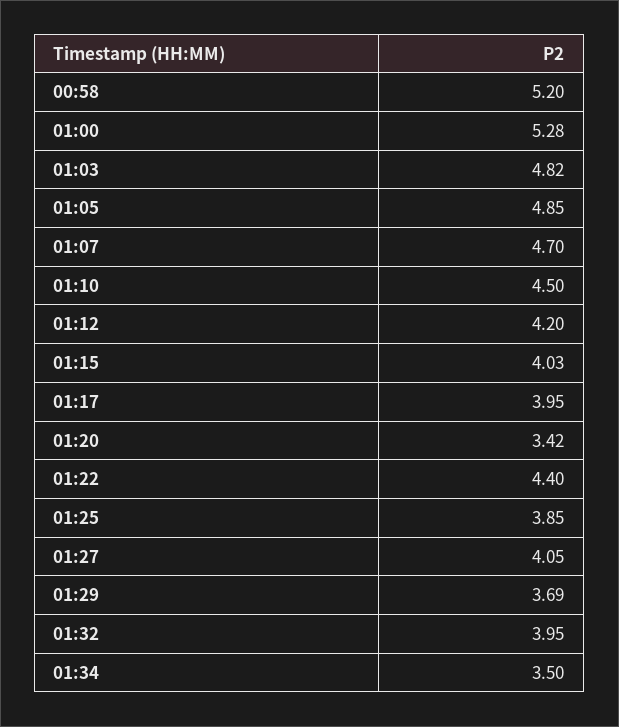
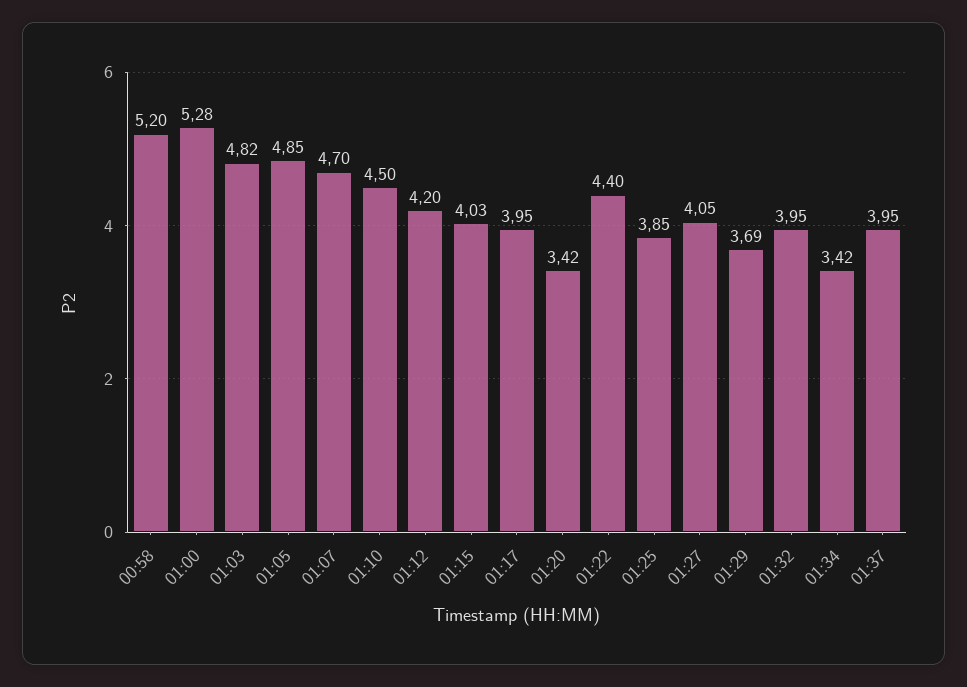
01:34: 3.5 -> 3.42
01:37: none -> 3.95

